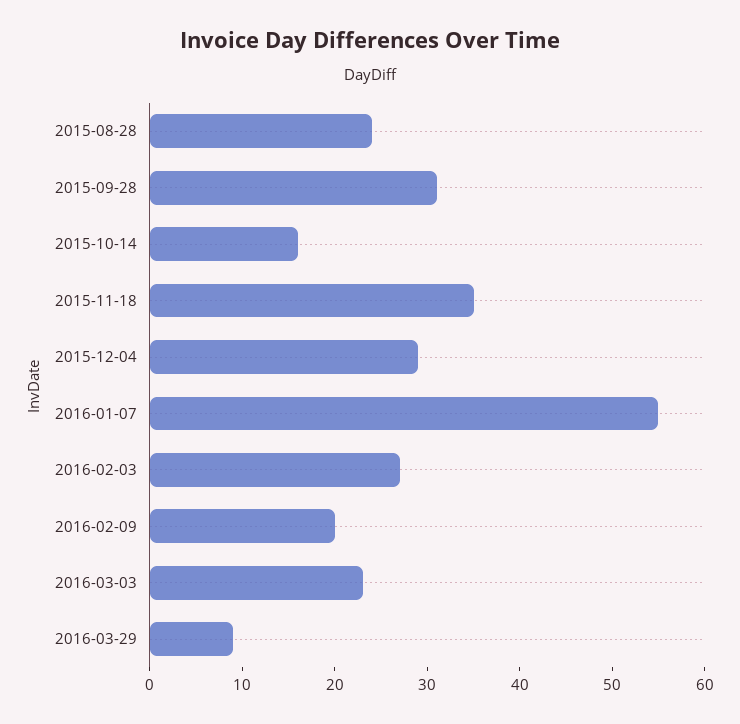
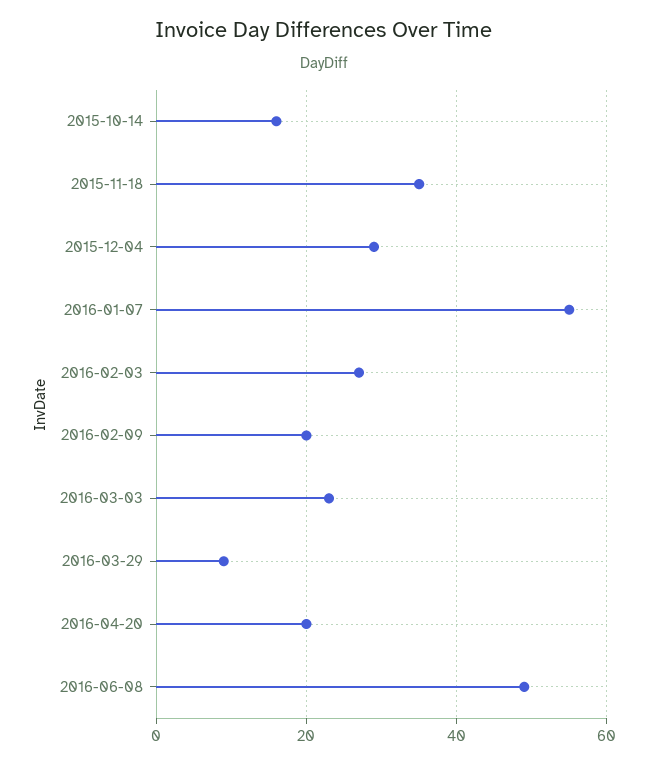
2015-08-28: 24 -> none
2015-09-28: 31 -> none
2016-04-20: none -> 20
2016-06-08: none -> 50

